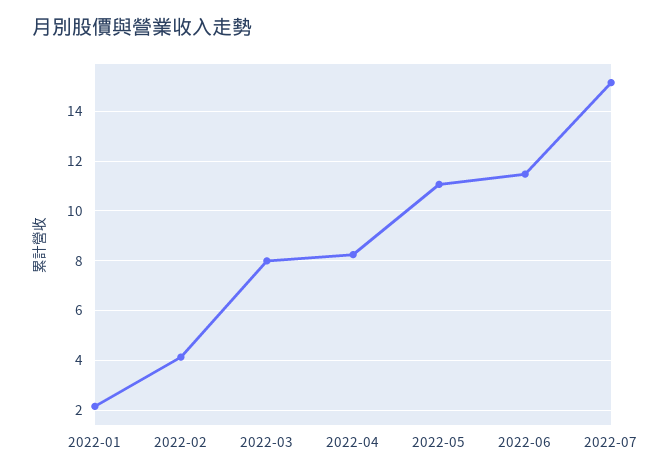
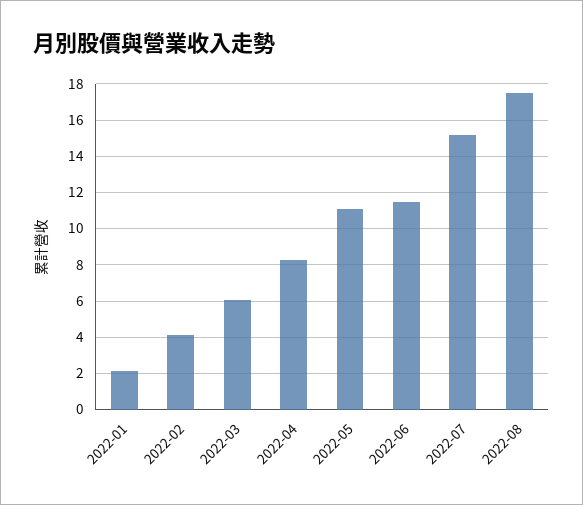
2022-03: 8 -> 6
2022-08: none -> 17.5

